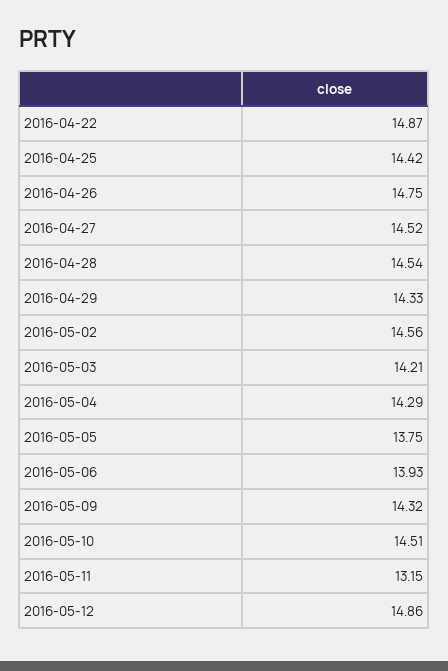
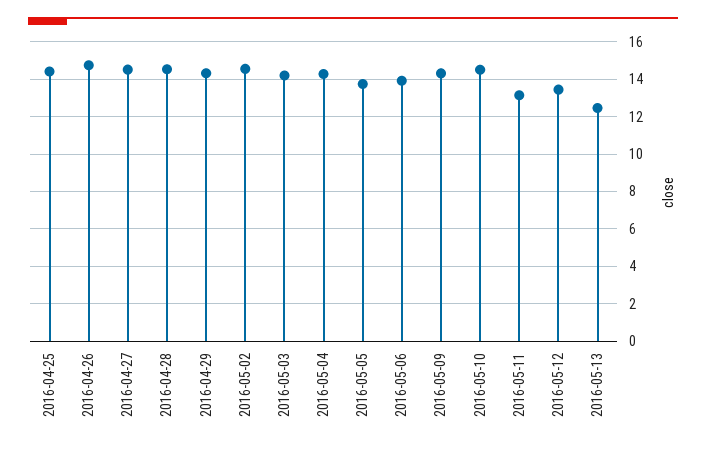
2016-04-22: 14.87 -> none
2016-05-12: 14.86 -> 13.5
2016-05-13: none -> 12.5

